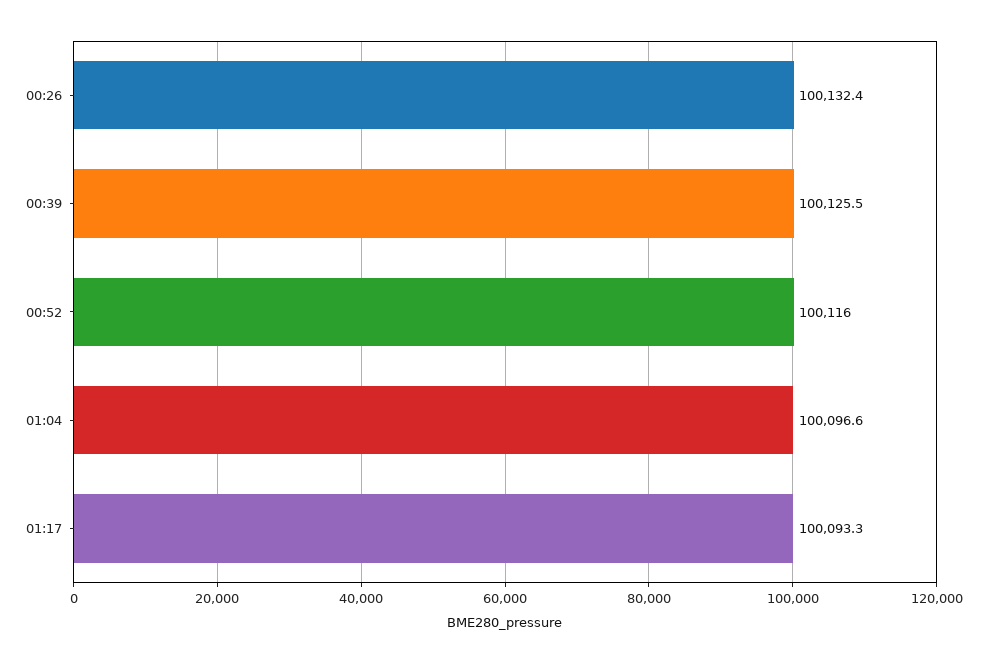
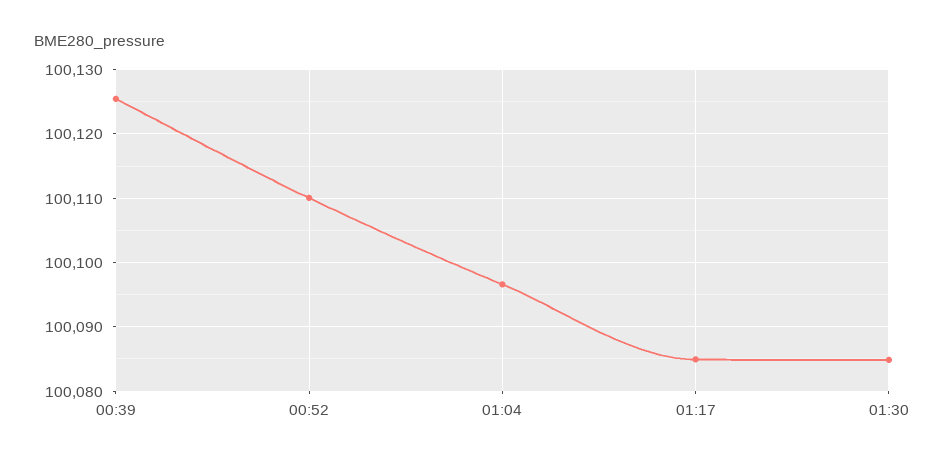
00:26: 100132.4 -> none
00:52: 100116 -> 100110
01:17: 100093.3 -> 100085
01:30: none -> 100085

